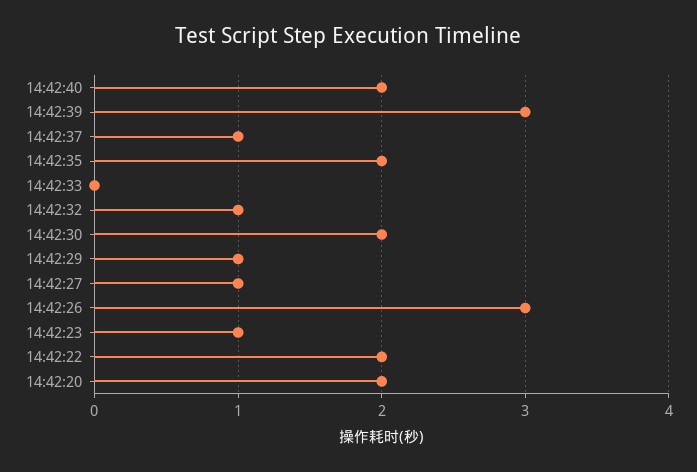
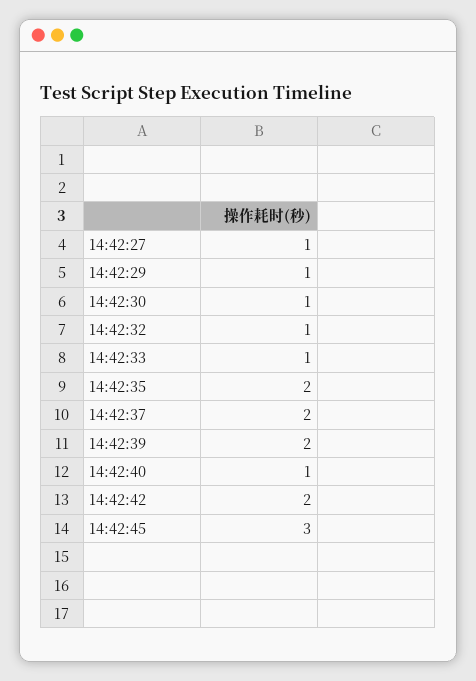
14:42:40: 2 -> 1
14:42:39: 3 -> 2
14:42:37: 1 -> 2
14:42:33: 0 -> 1
14:42:30: 2 -> 1
14:42:26: 3 -> none
14:42:23: 1 -> none
14:42:22: 2 -> none
14:42:20: 2 -> none
14:42:42: none -> 2
14:42:45: none -> 3

